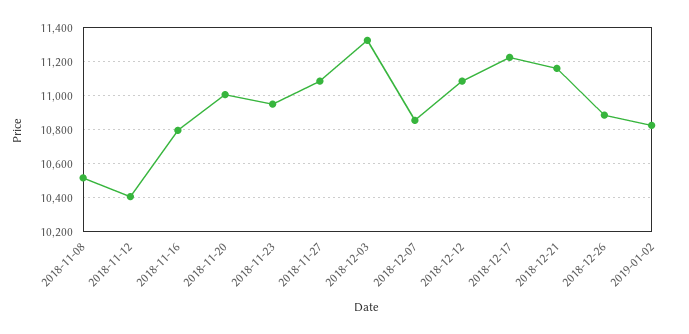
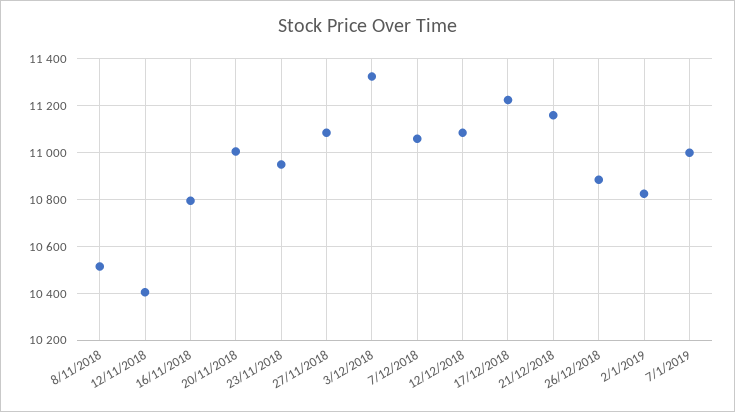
2018-12-07: 10850 -> 11050
7/1/2019: none -> 11000

